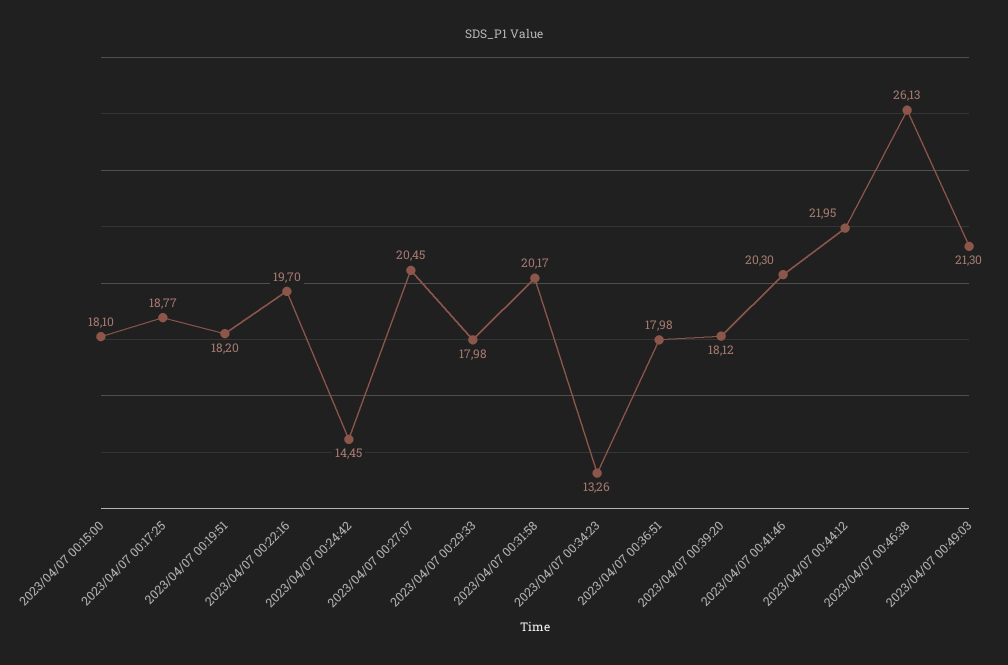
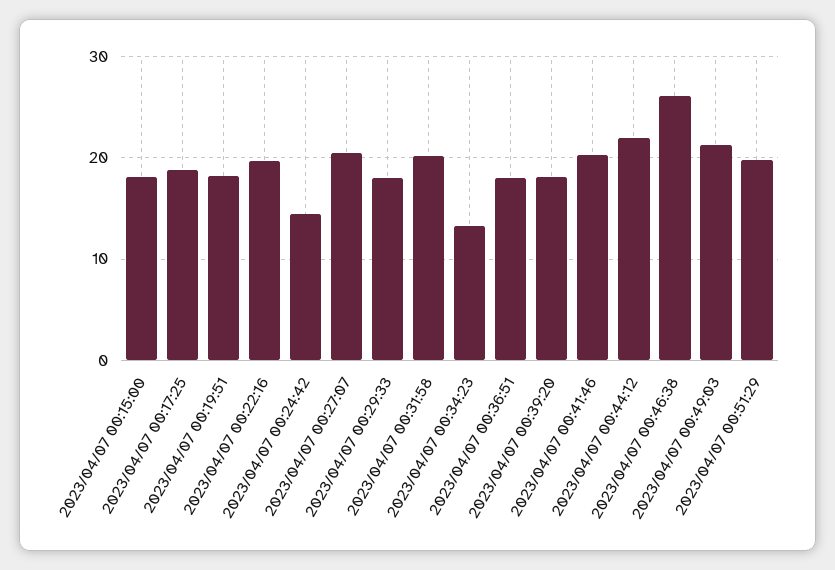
2023/04/07 00:51:29: none -> 20

